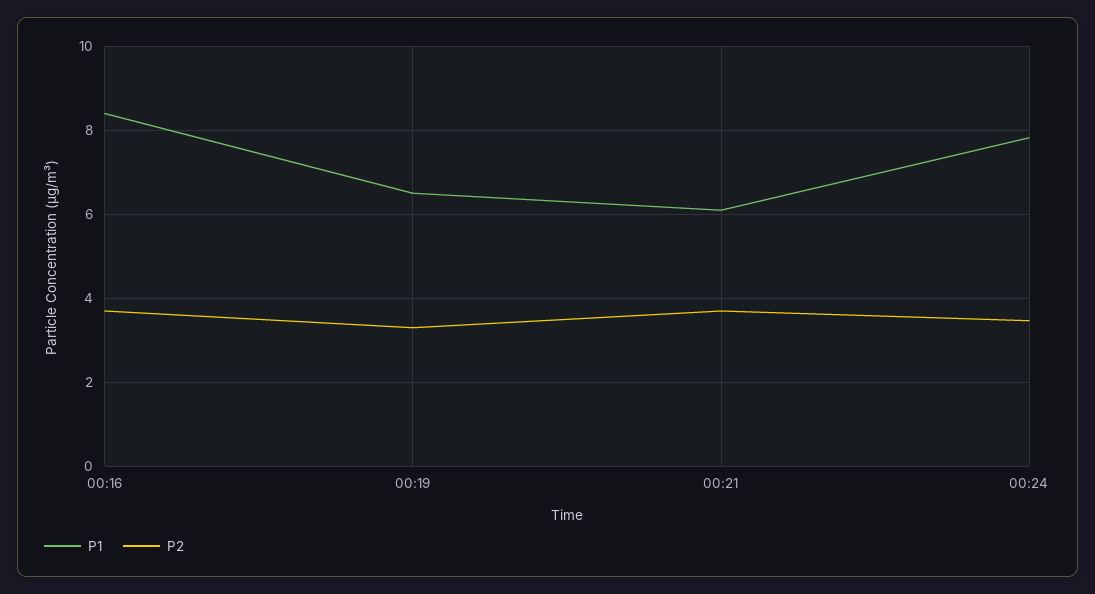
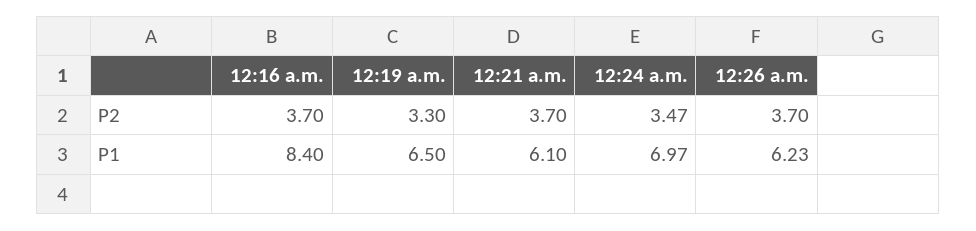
P1, 00:24: 7.8 -> 6.97
P2, 12:26 a.m.: none -> 3.7
P1, 12:26 a.m.: none -> 6.23

